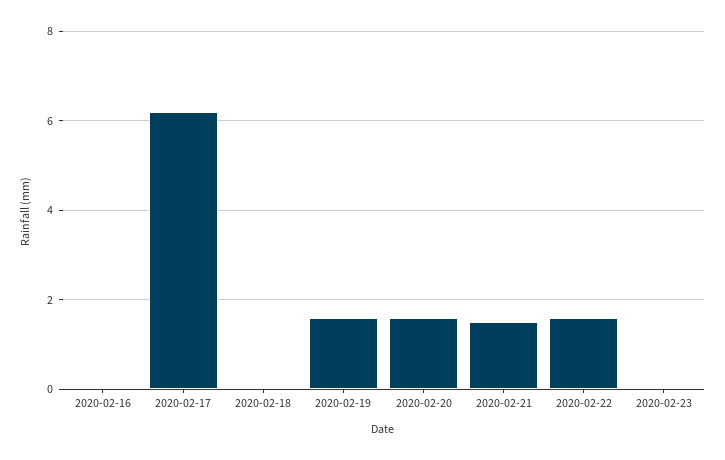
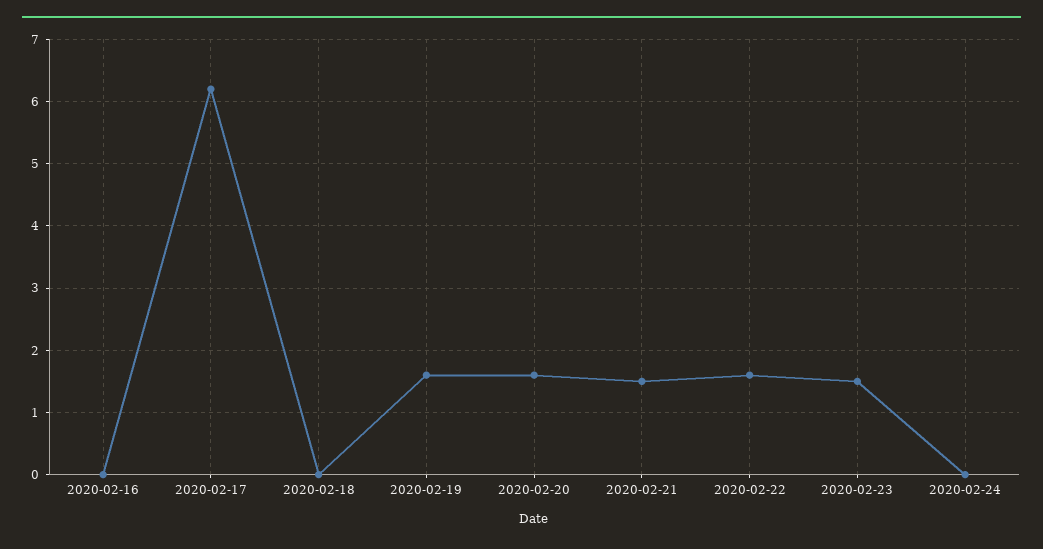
2020-02-23: 0 -> 1.5
2020-02-24: none -> 0

